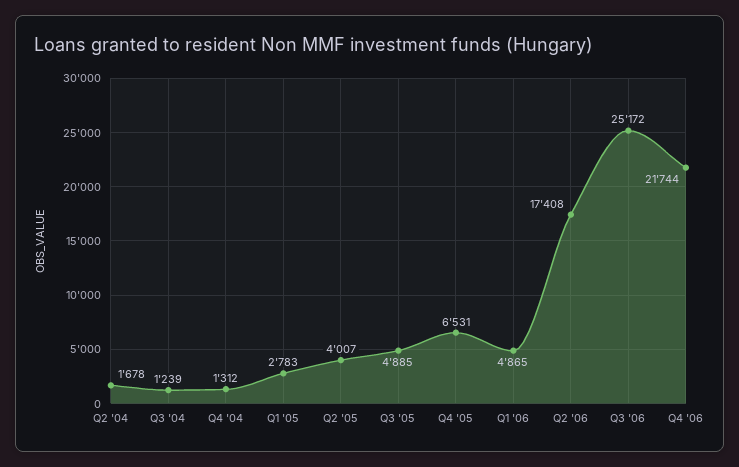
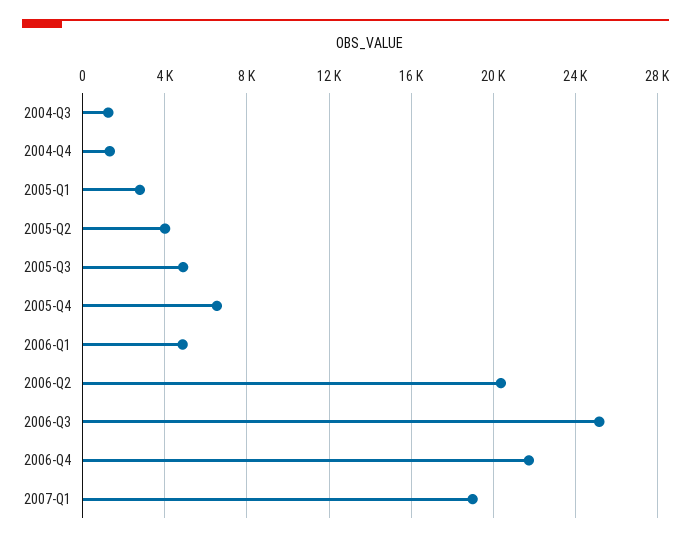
Q2 '04: 1678 -> none
Q2 '06: 17408 -> 20500
2007-Q1: none -> 19000

